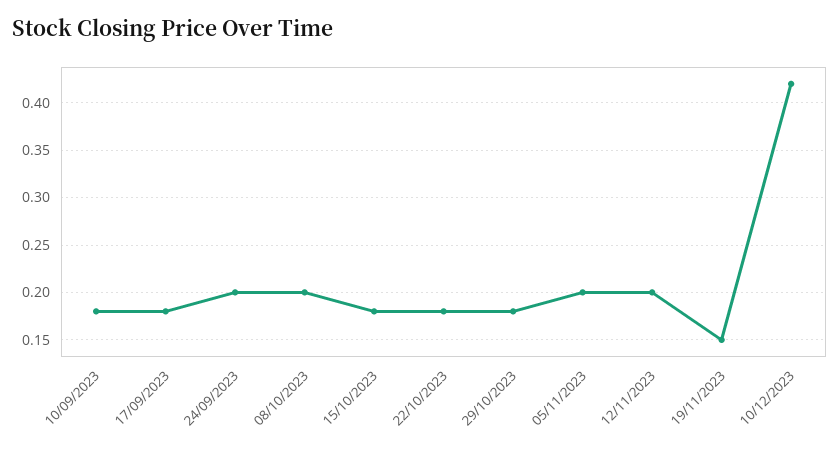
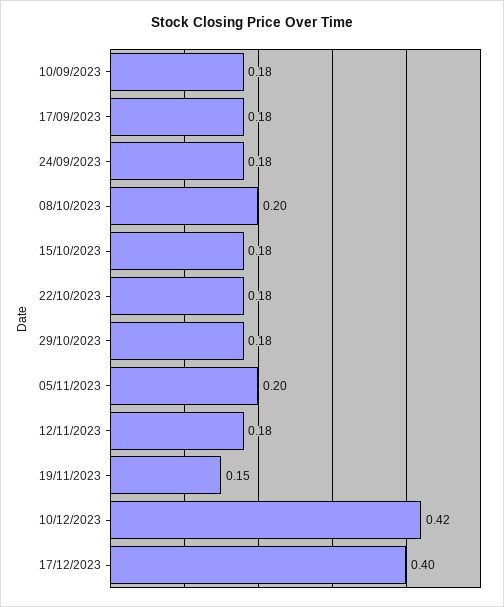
24/09/2023: 0.2 -> 0.18
12/11/2023: 0.2 -> 0.18
17/12/2023: none -> 0.4

